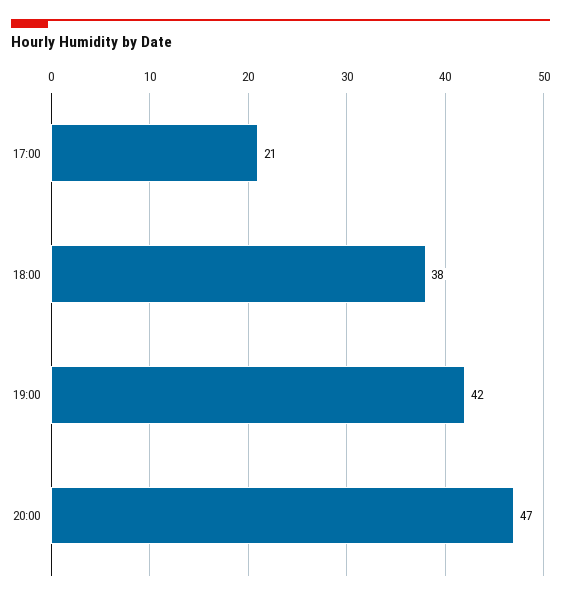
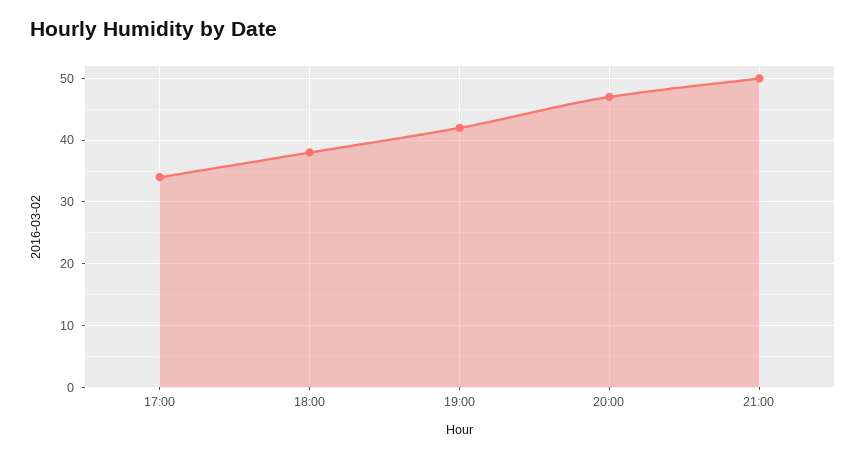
17:00: 21 -> 34
21:00: none -> 50

